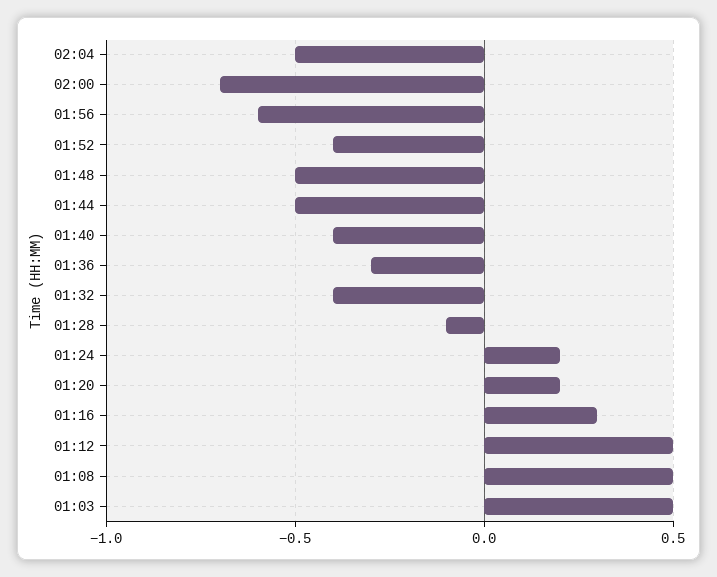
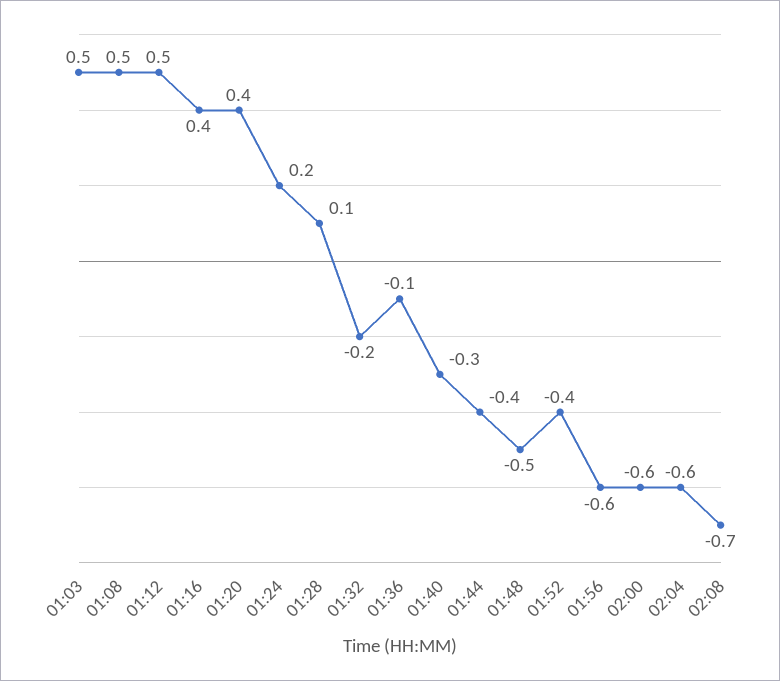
02:04: -0.5 -> -0.6
02:00: -0.7 -> -0.6
01:44: -0.5 -> -0.4
01:40: -0.4 -> -0.3
01:36: -0.3 -> -0.1
01:32: -0.4 -> -0.2
01:28: -0.1 -> 0.1
01:20: 0.2 -> 0.4
01:16: 0.3 -> 0.4
02:08: none -> -0.7

